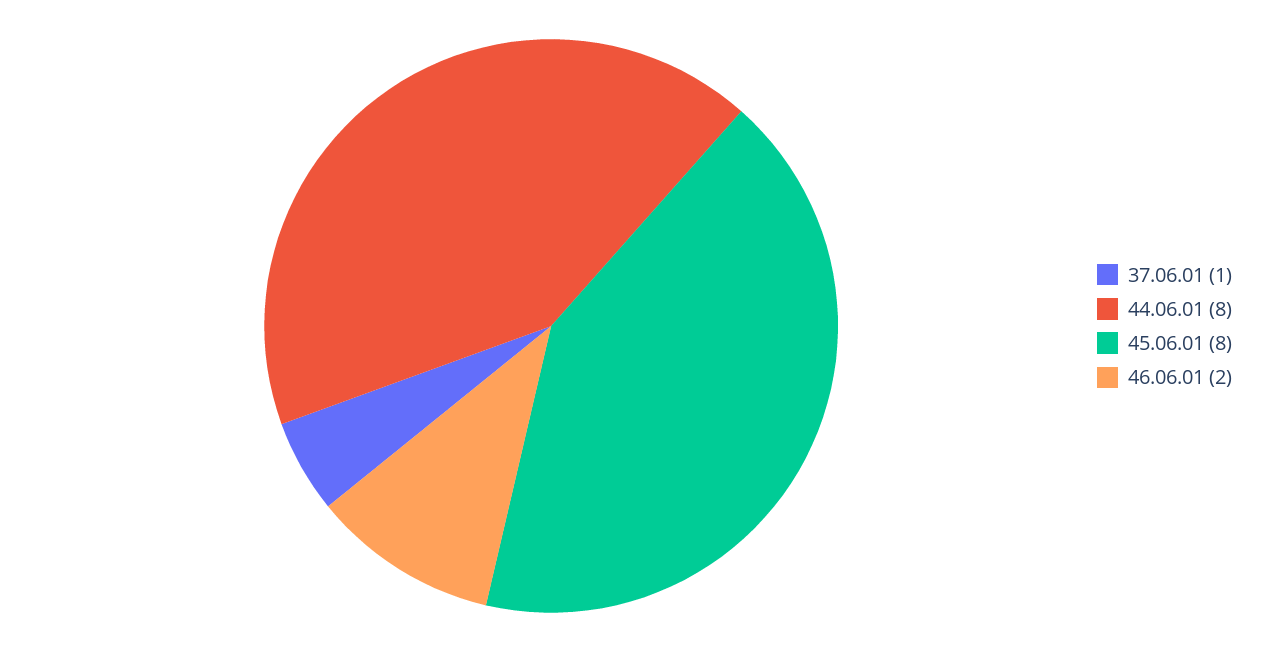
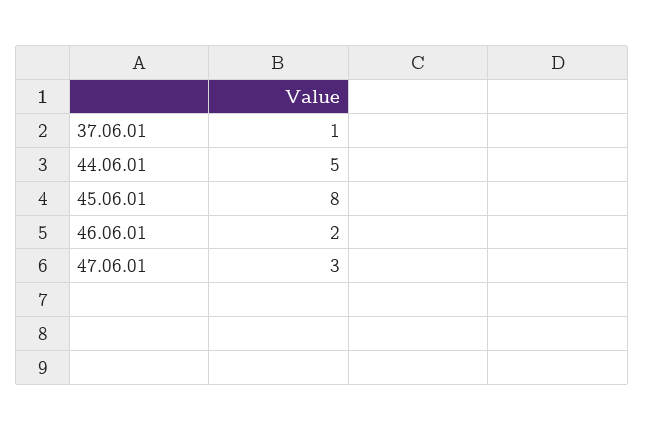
44.06.01: 8 -> 5
47.06.01: none -> 3

